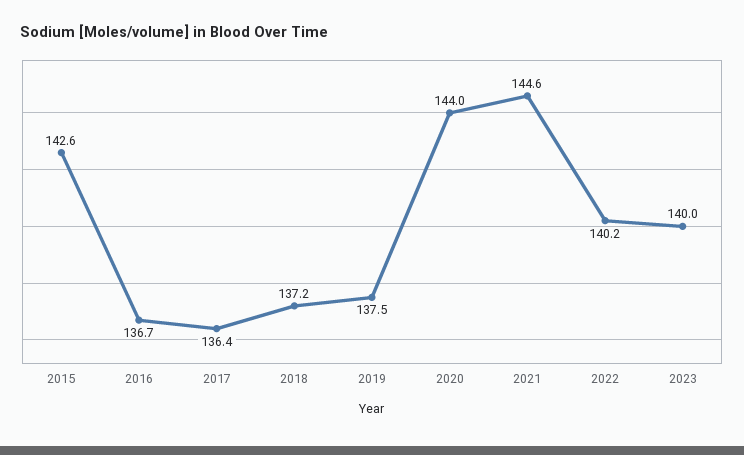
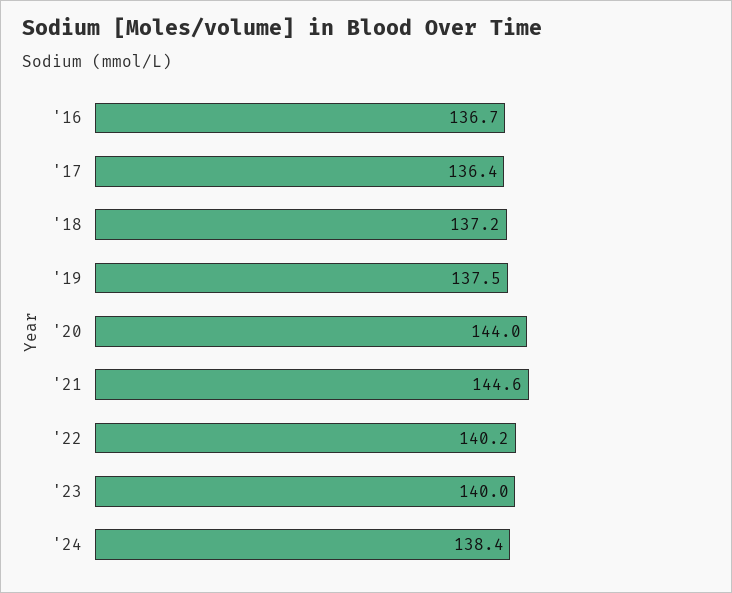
2015: 142.6 -> none
'24: none -> 138.4

